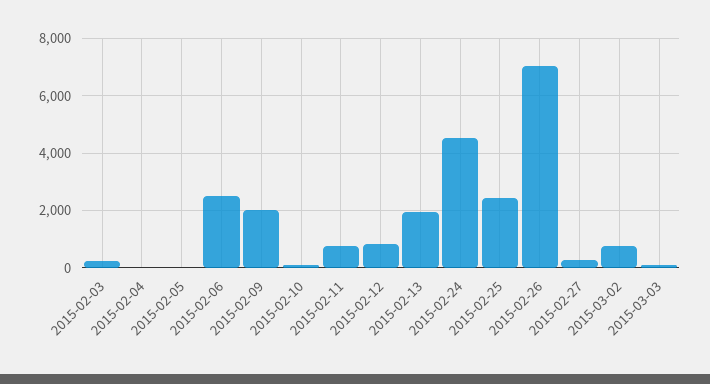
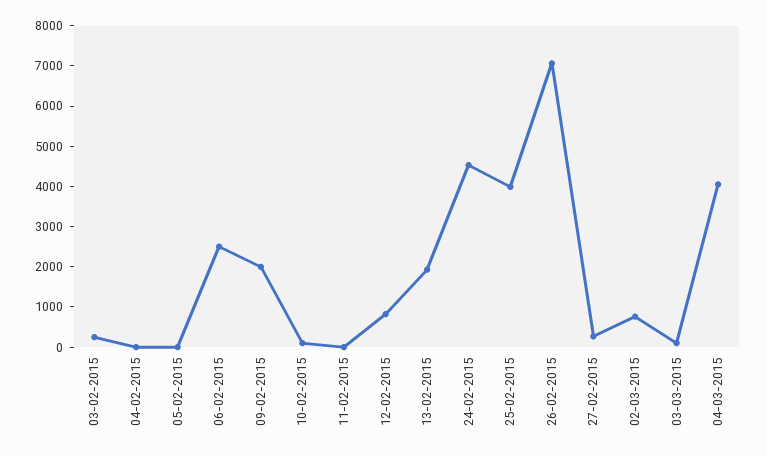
2015-02-11: 750 -> 0
2015-02-25: 2500 -> 4000
04-03-2015: none -> 4000

